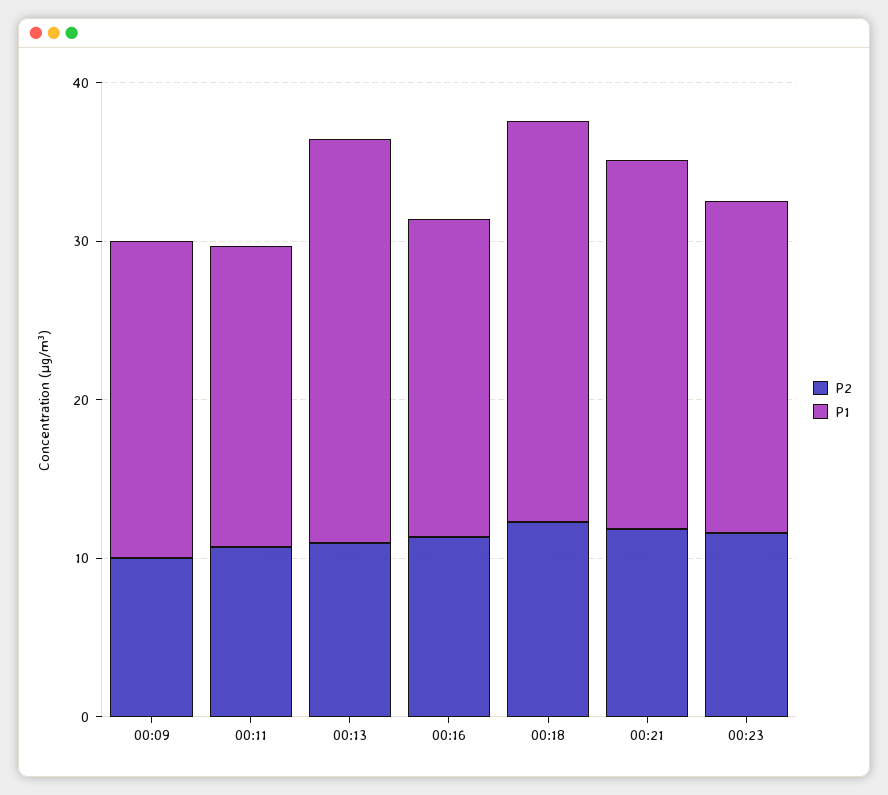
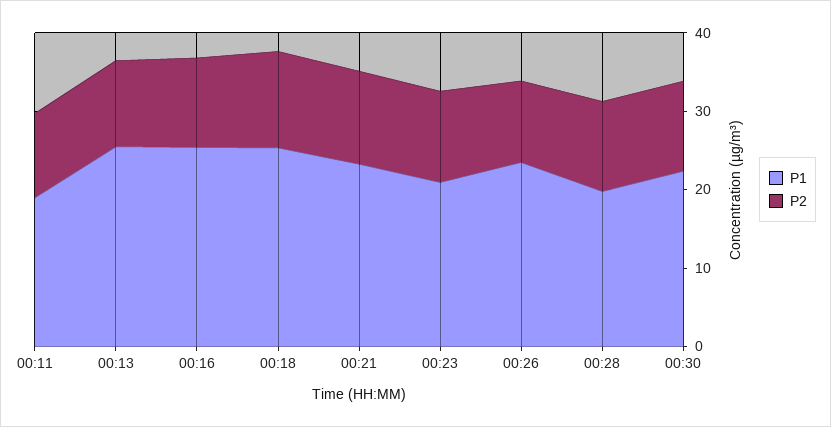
P2, 00:09: 10 -> none
P1, 00:09: 20 -> none
P1, 00:16: 20 -> 26
P1, 00:26: none -> 24
P2, 00:26: none -> 10
P1, 00:28: none -> 20
P2, 00:28: none -> 12
P1, 00:30: none -> 22
P2, 00:30: none -> 12

